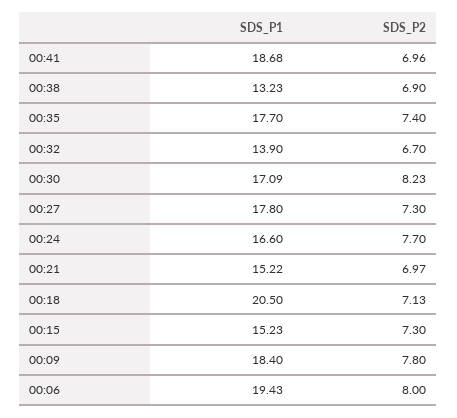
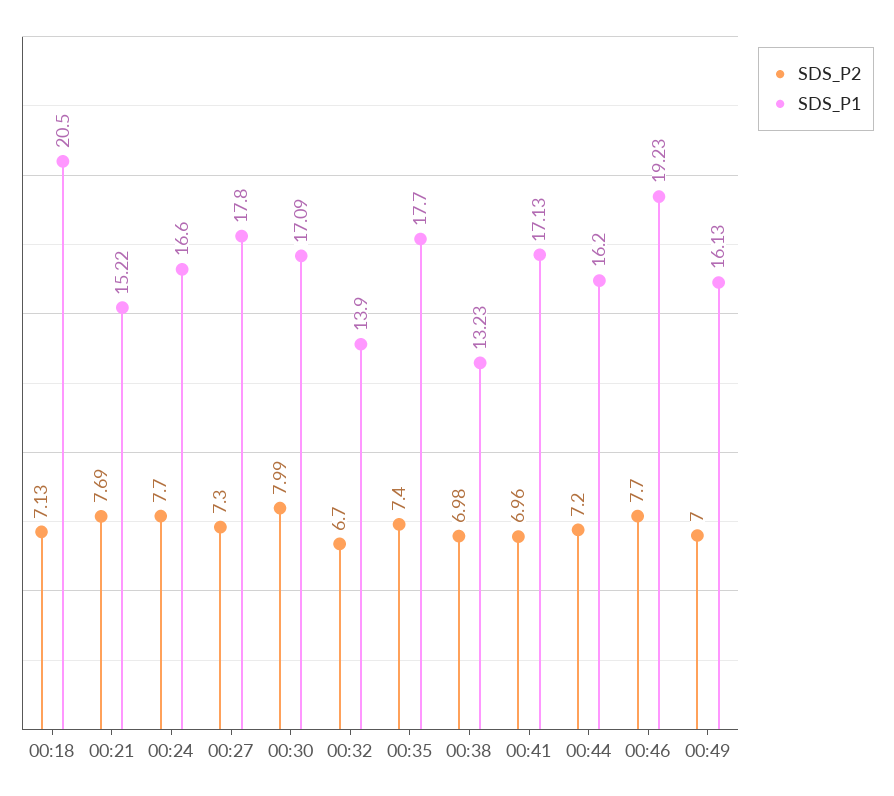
SDS_P1, 00:41: 18.68 -> 17.13
SDS_P2, 00:38: 6.9 -> 6.98
SDS_P2, 00:30: 8.23 -> 7.99
SDS_P2, 00:21: 6.97 -> 7.69
SDS_P1, 00:15: 15.23 -> none
SDS_P2, 00:15: 7.3 -> none
SDS_P1, 00:09: 18.4 -> none
SDS_P2, 00:09: 7.8 -> none
SDS_P1, 00:06: 19.43 -> none
SDS_P2, 00:06: 8 -> none
SDS_P2, 00:44: none -> 7.2
SDS_P1, 00:44: none -> 16.2
SDS_P2, 00:46: none -> 7.7
SDS_P1, 00:46: none -> 19.23
SDS_P2, 00:49: none -> 7
SDS_P1, 00:49: none -> 16.13

